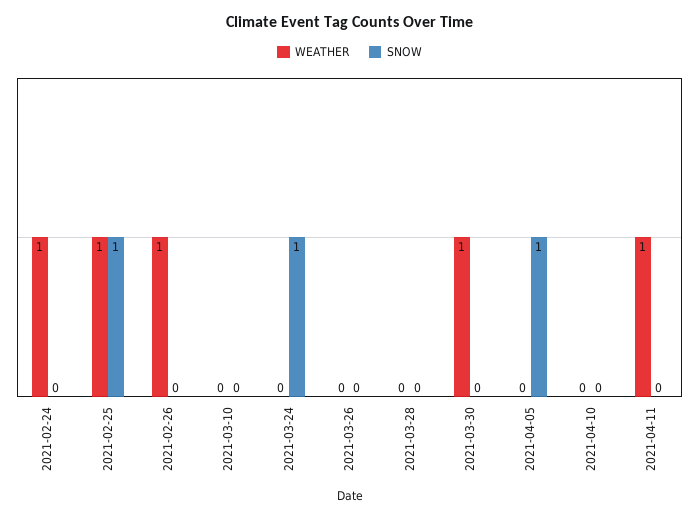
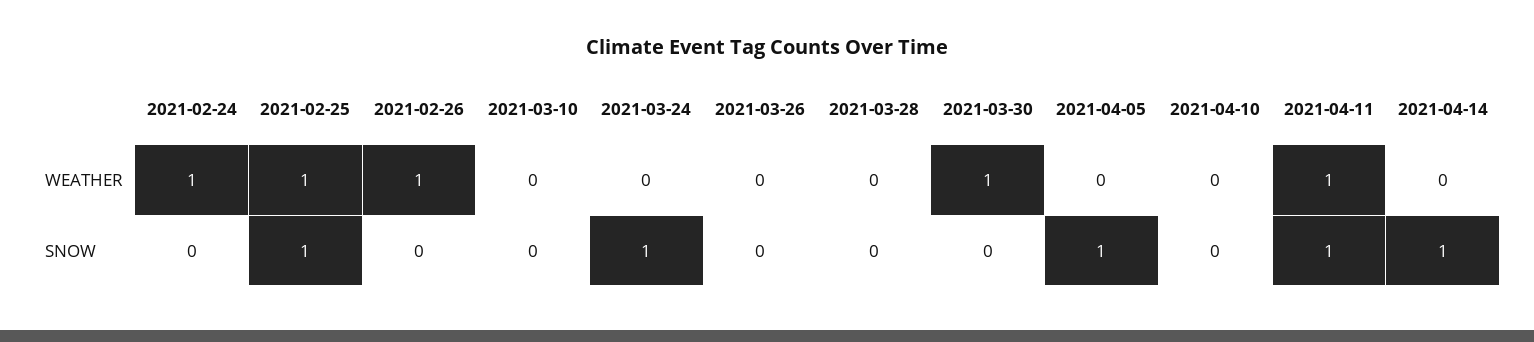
SNOW, 2021-04-11: 0 -> 1
WEATHER, 2021-04-14: none -> 0
SNOW, 2021-04-14: none -> 1

